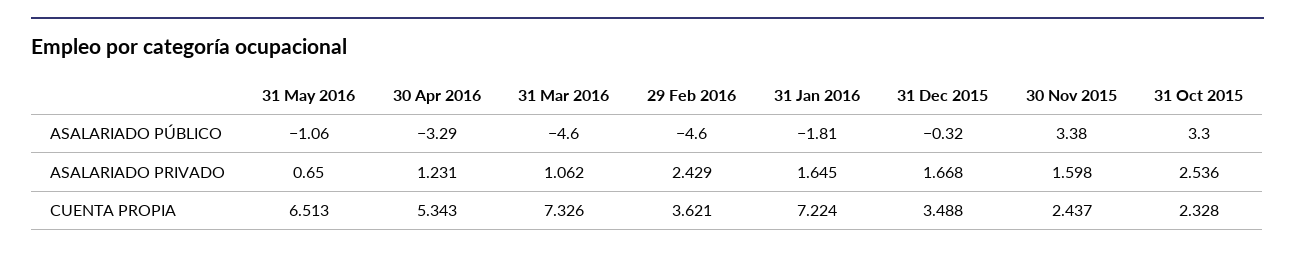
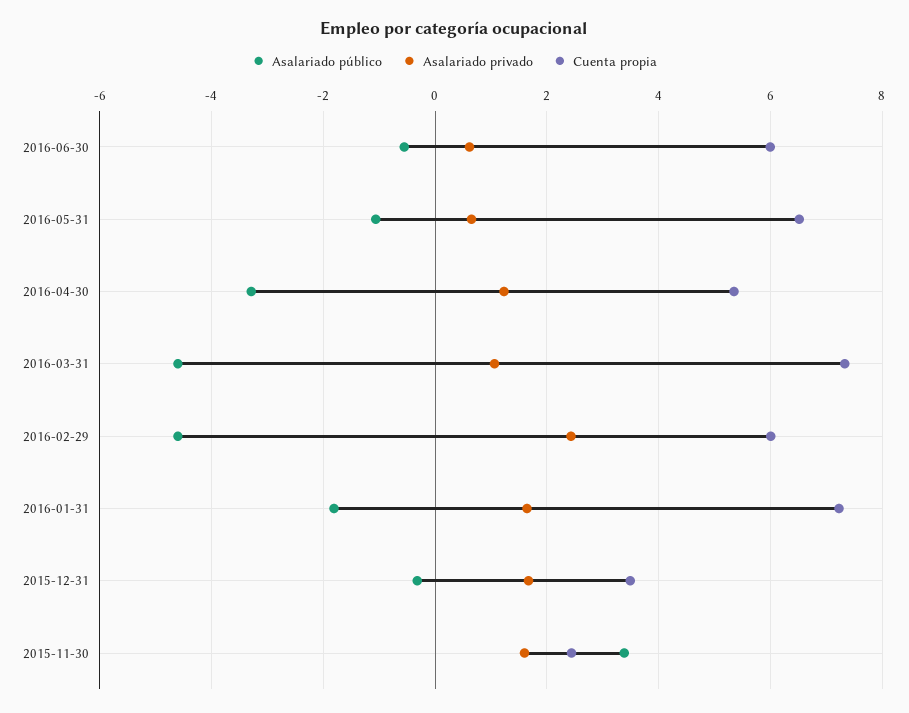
ASALARIADO PÚBLICO, 31 Oct 2015: 3.3 -> none
ASALARIADO PRIVADO, 31 Oct 2015: 2.536 -> none
CUENTA PROPIA, 29 Feb 2016: 3.621 -> 6
CUENTA PROPIA, 31 Oct 2015: 2.328 -> none
ASALARIADO PÚBLICO, 2016-06-30: none -> -0.6
ASALARIADO PRIVADO, 2016-06-30: none -> 0.6
CUENTA PROPIA, 2016-06-30: none -> 6

